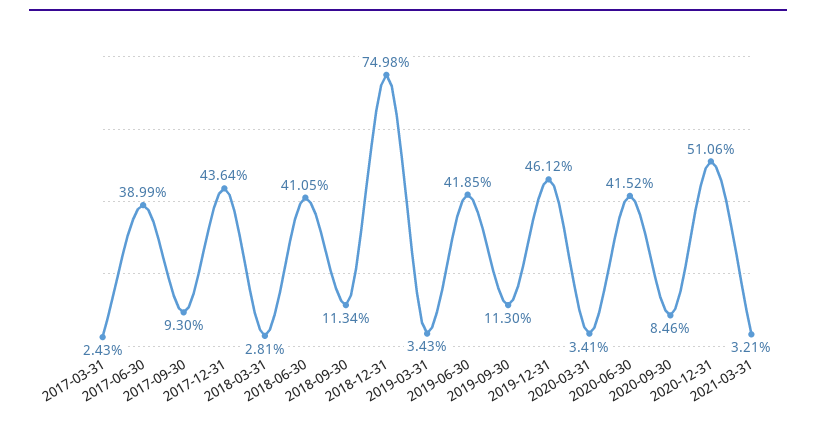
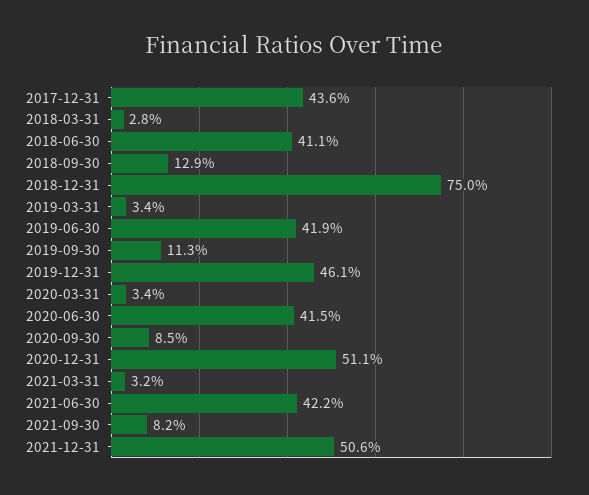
2017-03-31: 2.43 -> none
2017-06-30: 38.99 -> none
2017-09-30: 9.3 -> none
2018-09-30: 11.34 -> 12.9
2021-06-30: none -> 42.2
2021-09-30: none -> 8.2
2021-12-31: none -> 50.6

